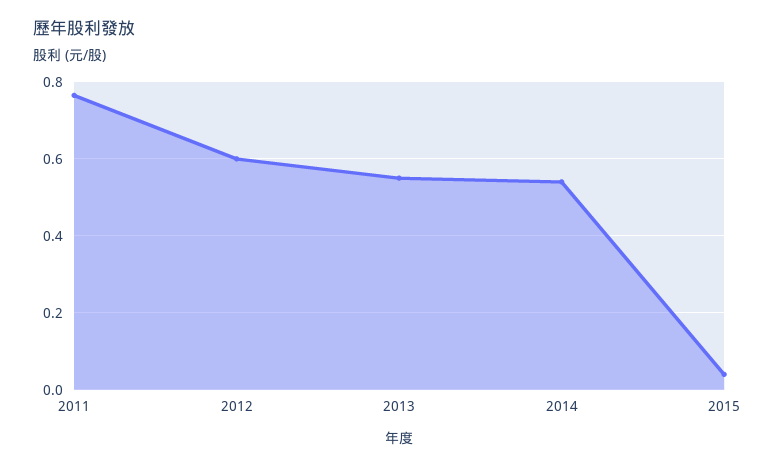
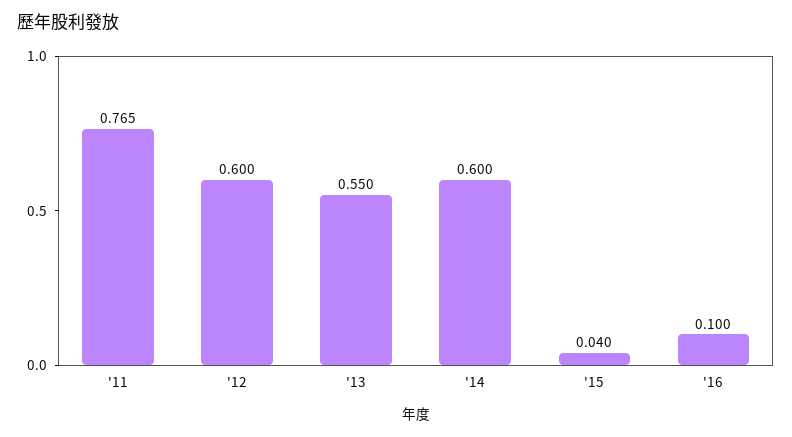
2014: 0.54 -> 0.6
'16: none -> 0.1

